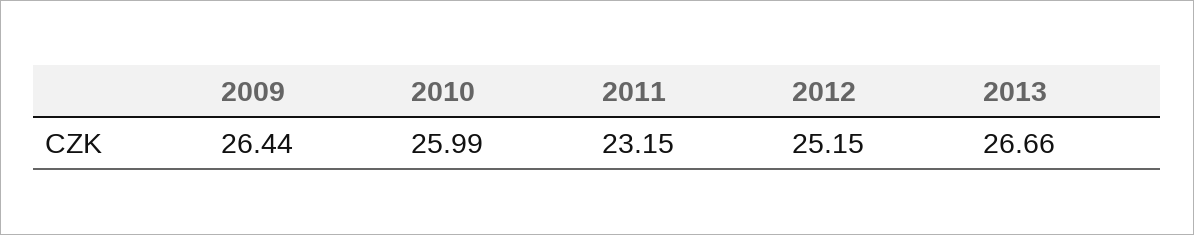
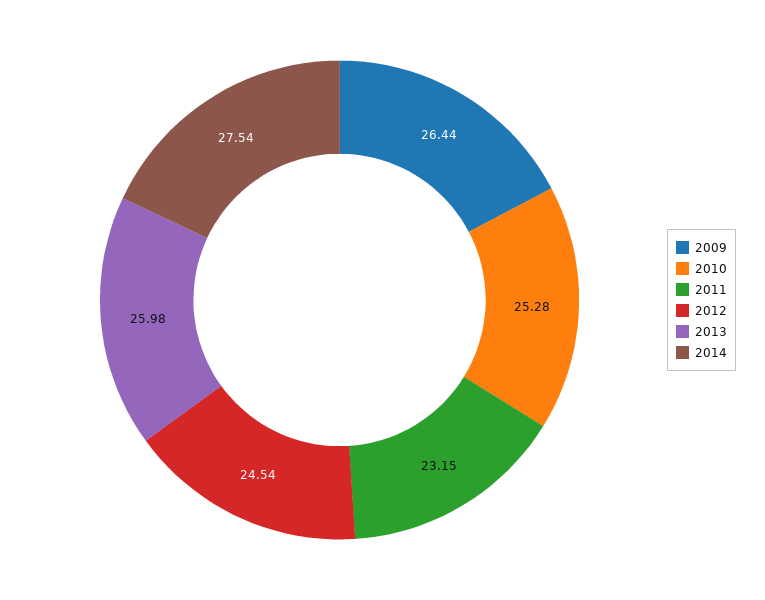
2010: 25.99 -> 25.28
2012: 25.15 -> 24.54
2013: 26.66 -> 25.98
2014: none -> 27.54

